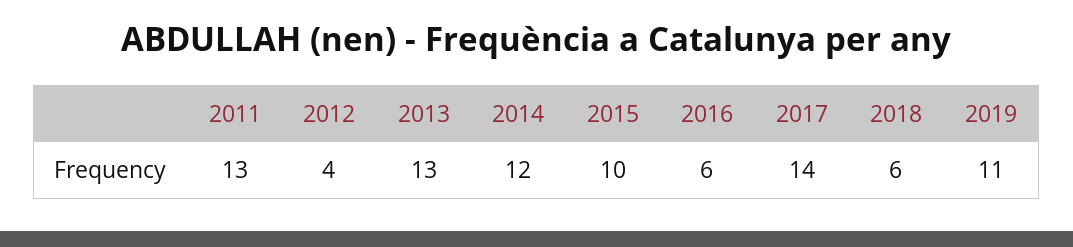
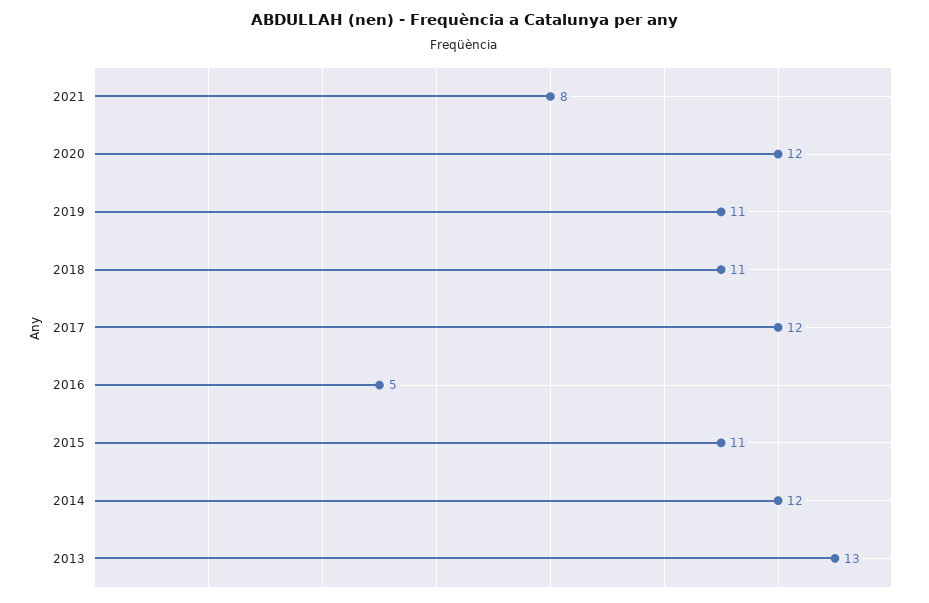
2011: 13 -> none
2012: 4 -> none
2015: 10 -> 11
2016: 6 -> 5
2017: 14 -> 12
2018: 6 -> 11
2021: none -> 8
2020: none -> 12

